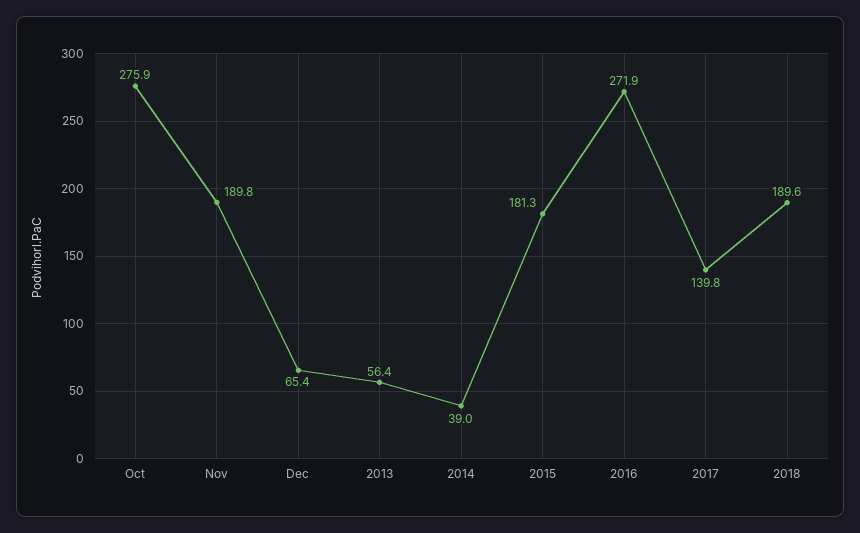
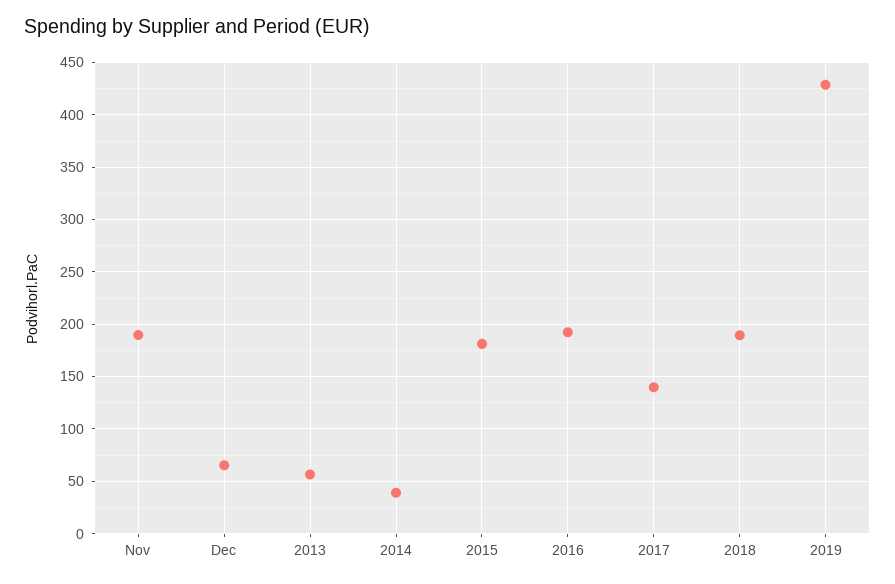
Oct: 275.9 -> none
2016: 271.9 -> 190
2019: none -> 430

